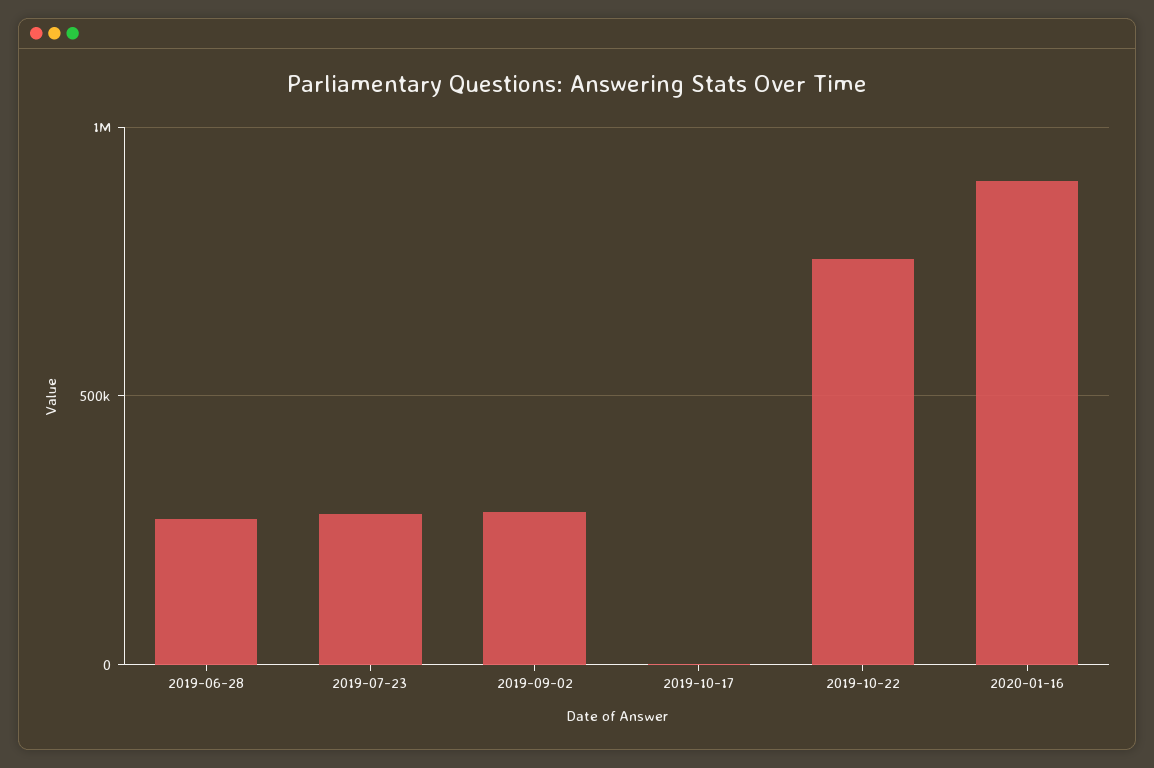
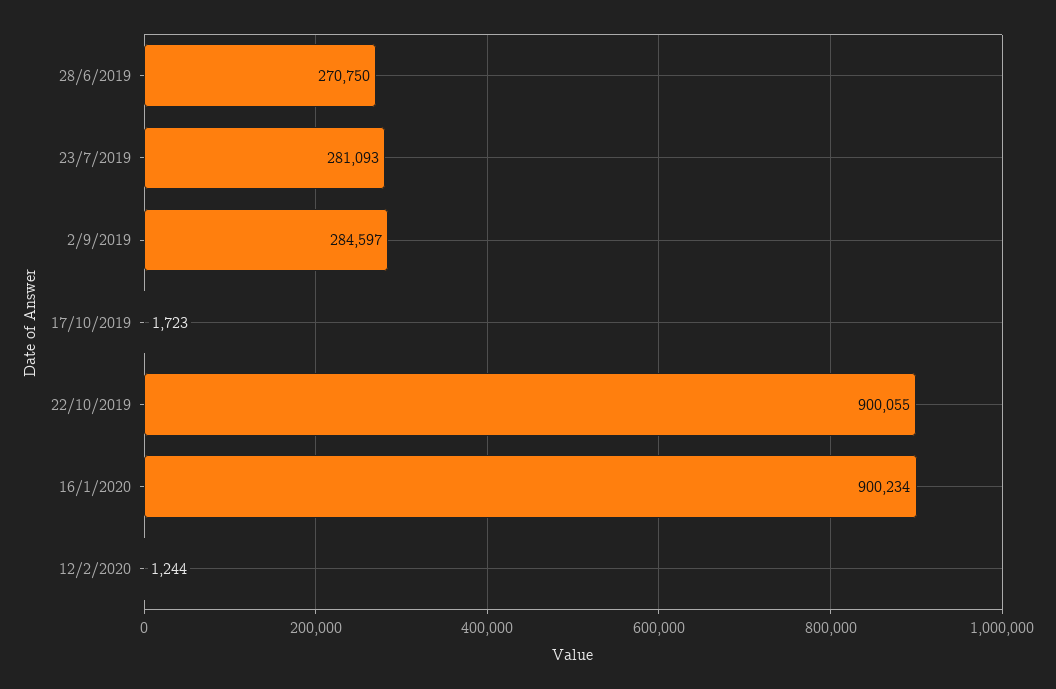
2019-10-22: 750000 -> 900055
12/2/2020: none -> 1244

